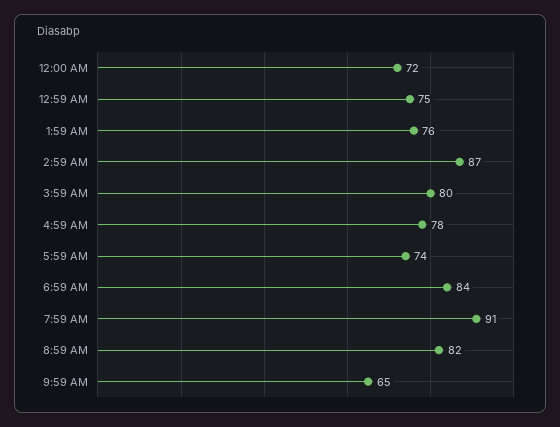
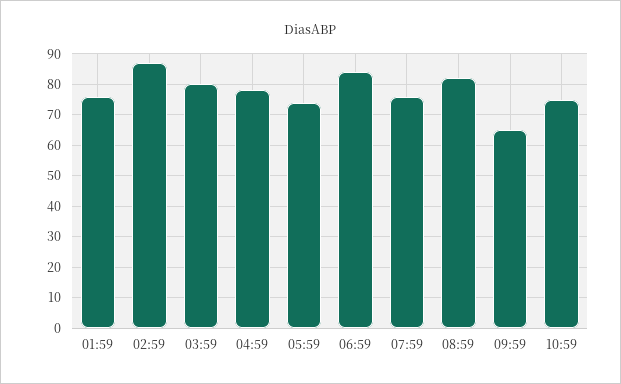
12:00 AM: 72 -> none
12:59 AM: 75 -> none
7:59 AM: 91 -> 75
10:59: none -> 75

